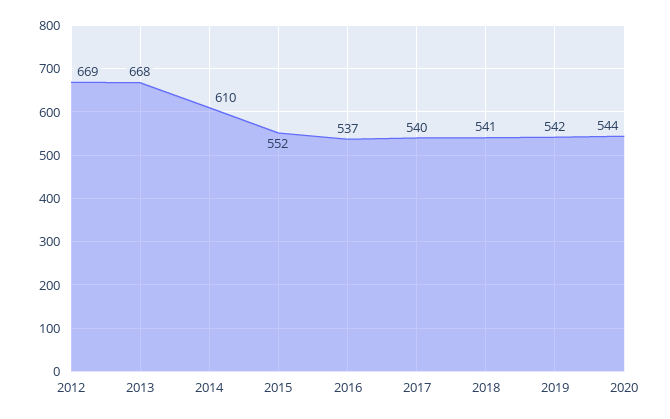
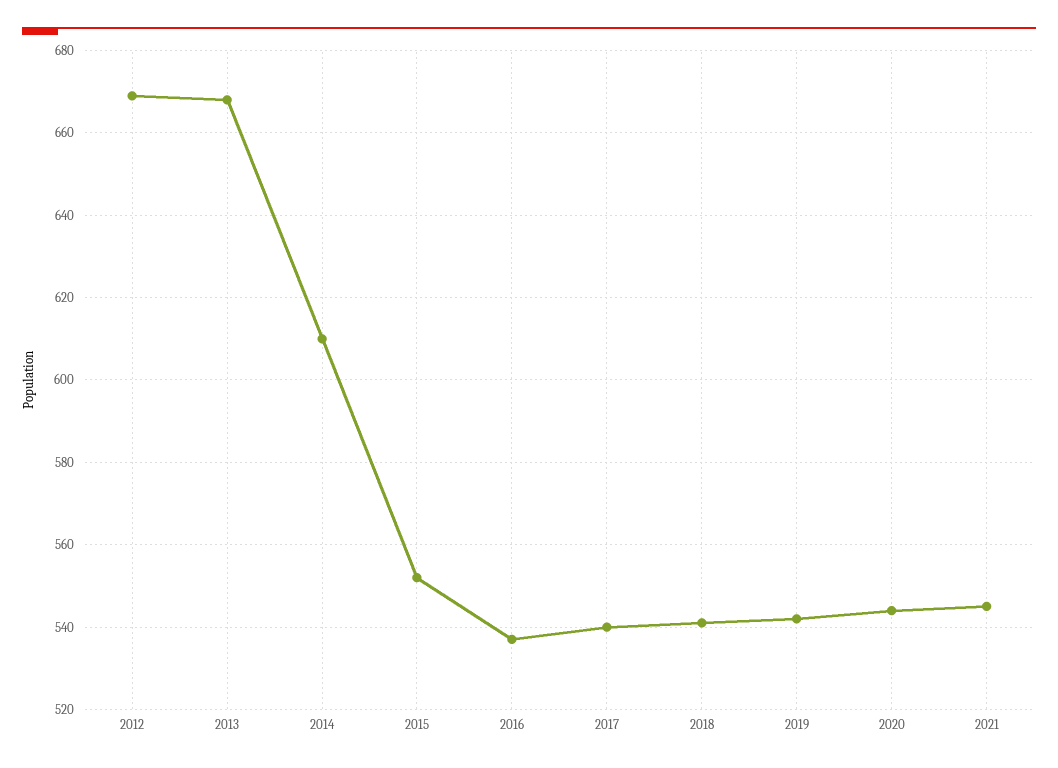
2021: none -> 545

